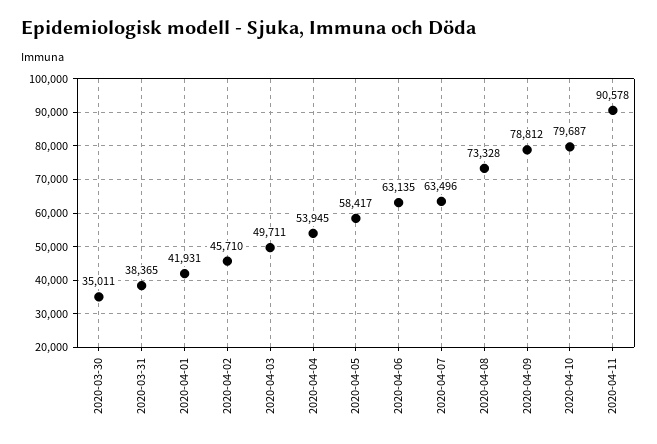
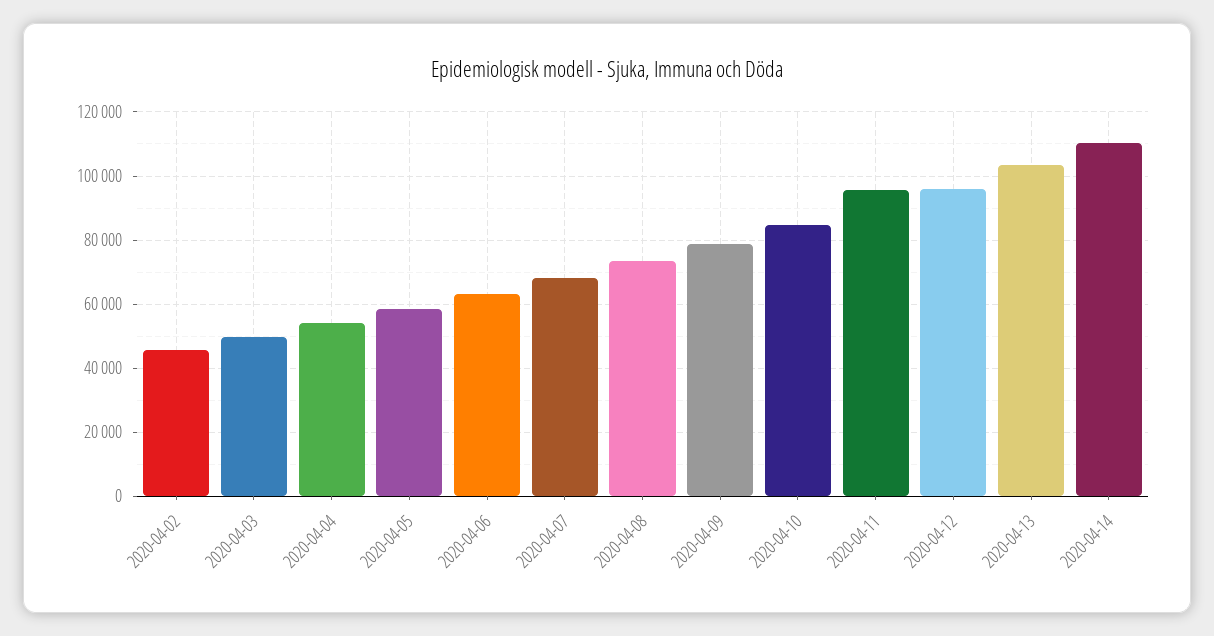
2020-03-30: 35011 -> none
2020-03-31: 38365 -> none
2020-04-01: 41931 -> none
2020-04-07: 63496 -> 68000
2020-04-10: 79687 -> 84000
2020-04-11: 90578 -> 96000
2020-04-12: none -> 96000
2020-04-13: none -> 104000
2020-04-14: none -> 110000

